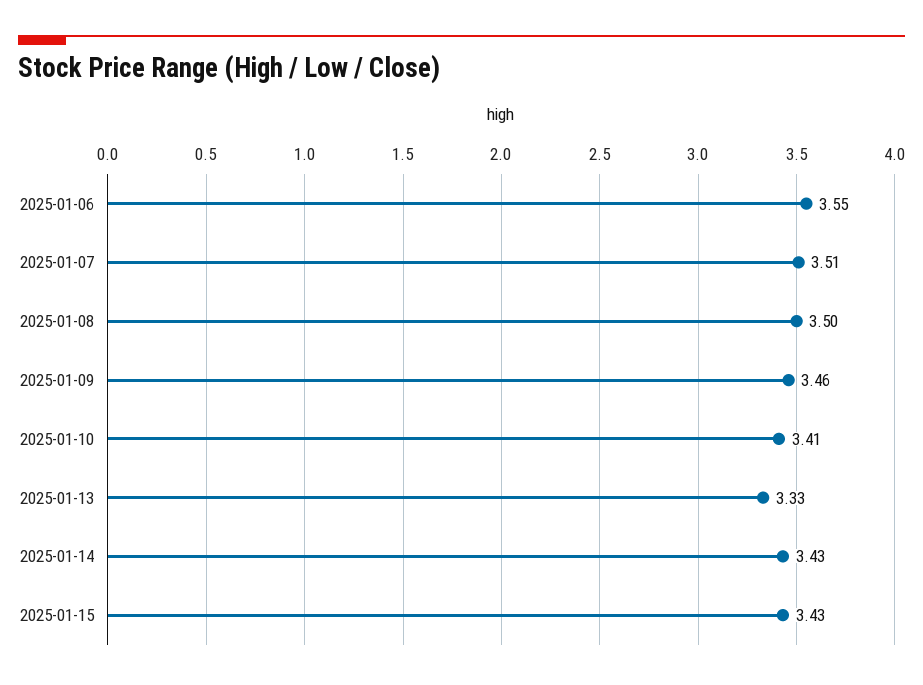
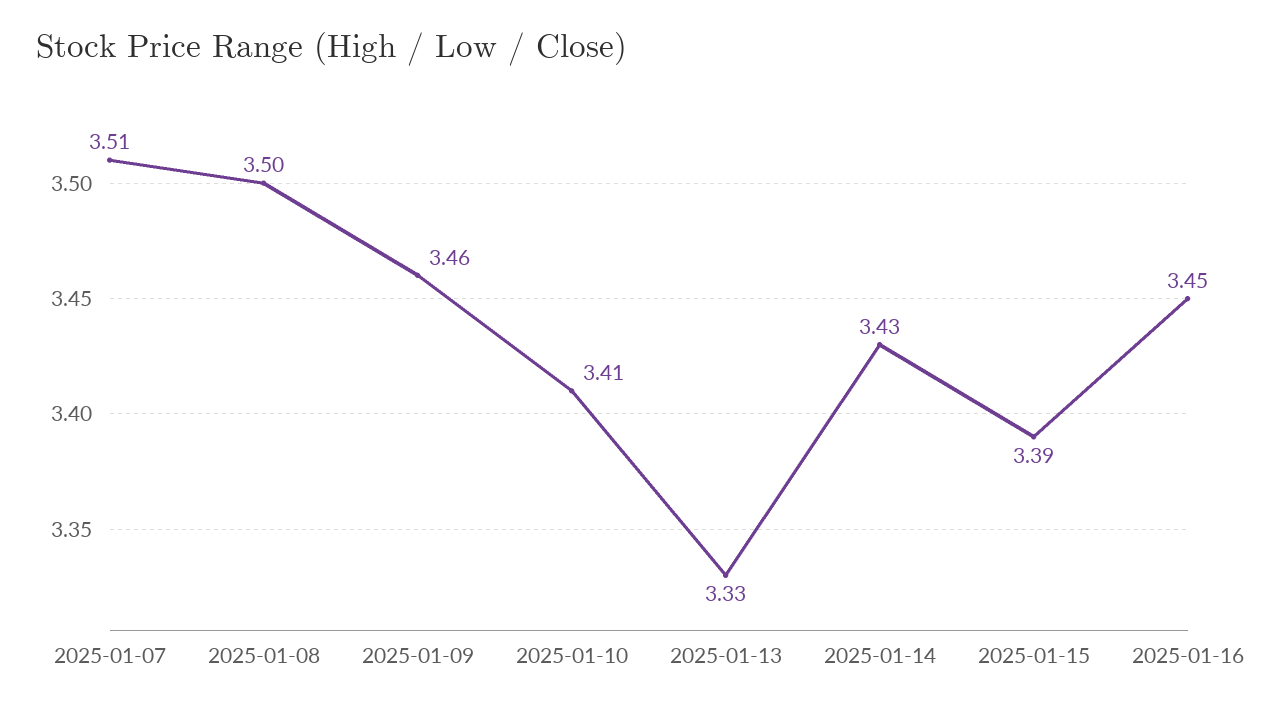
2025-01-06: 3.55 -> none
2025-01-15: 3.43 -> 3.39
2025-01-16: none -> 3.45

